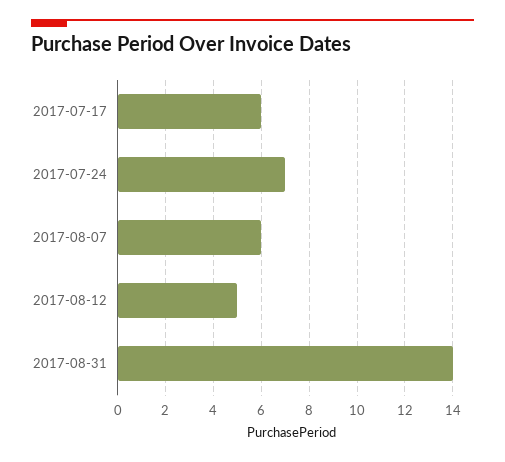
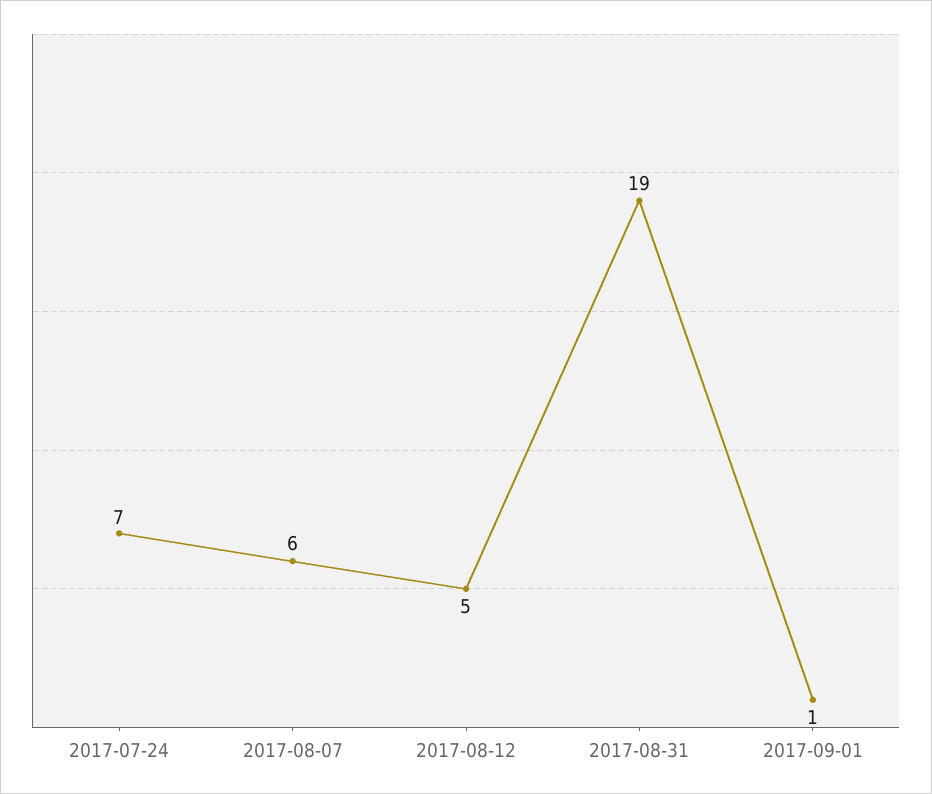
2017-07-17: 6 -> none
2017-08-31: 14 -> 19
2017-09-01: none -> 1

